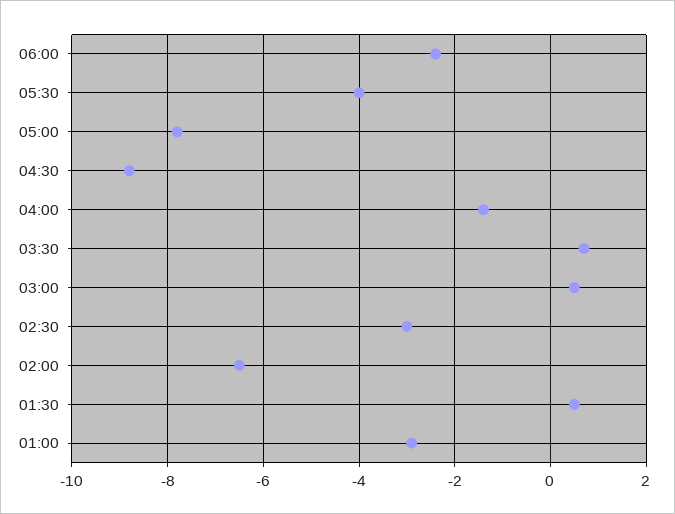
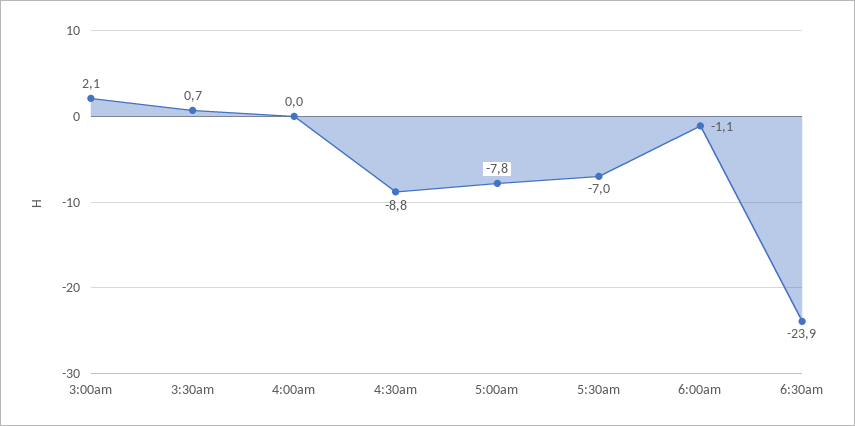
06:00: -2.5 -> -1.1
05:30: -4 -> -7
04:00: -1.5 -> 0
03:00: 0.5 -> 2.1
02:30: -3 -> none
02:00: -6.5 -> none
01:30: 0.5 -> none
01:00: -3 -> none
6:30am: none -> -23.9

